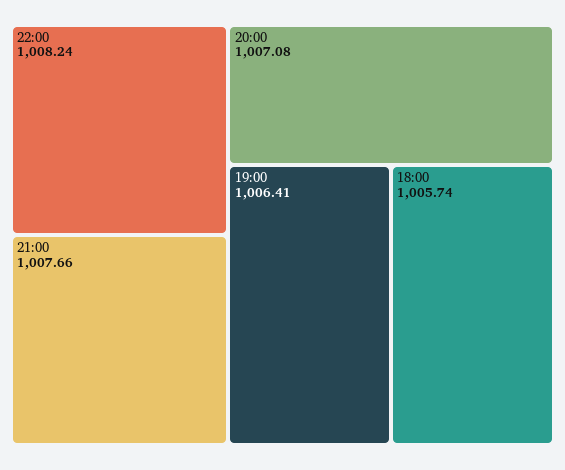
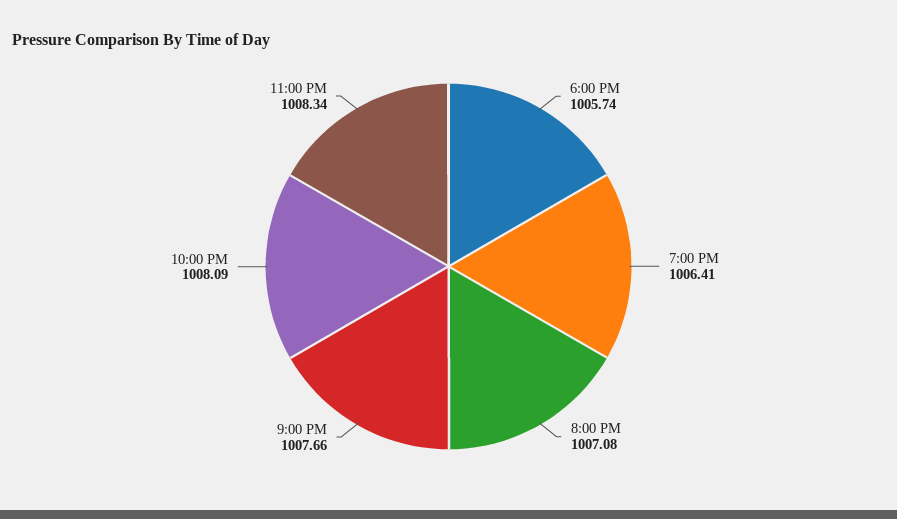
22:00: 1008.24 -> 1008.09
11:00 PM: none -> 1008.34

